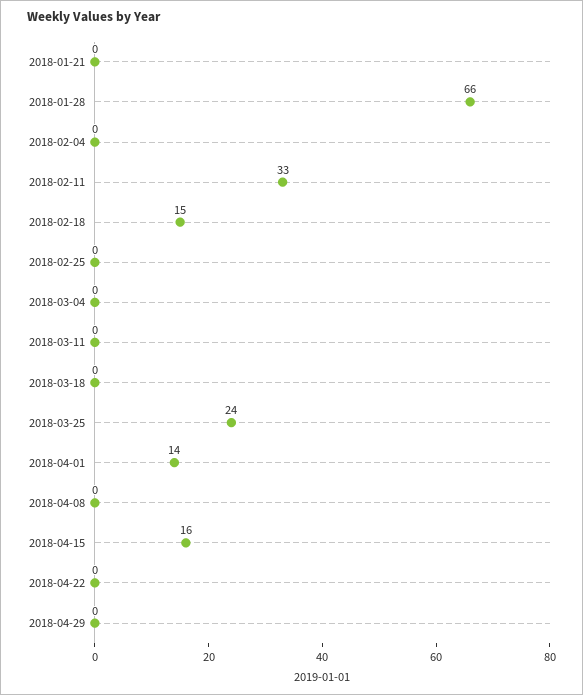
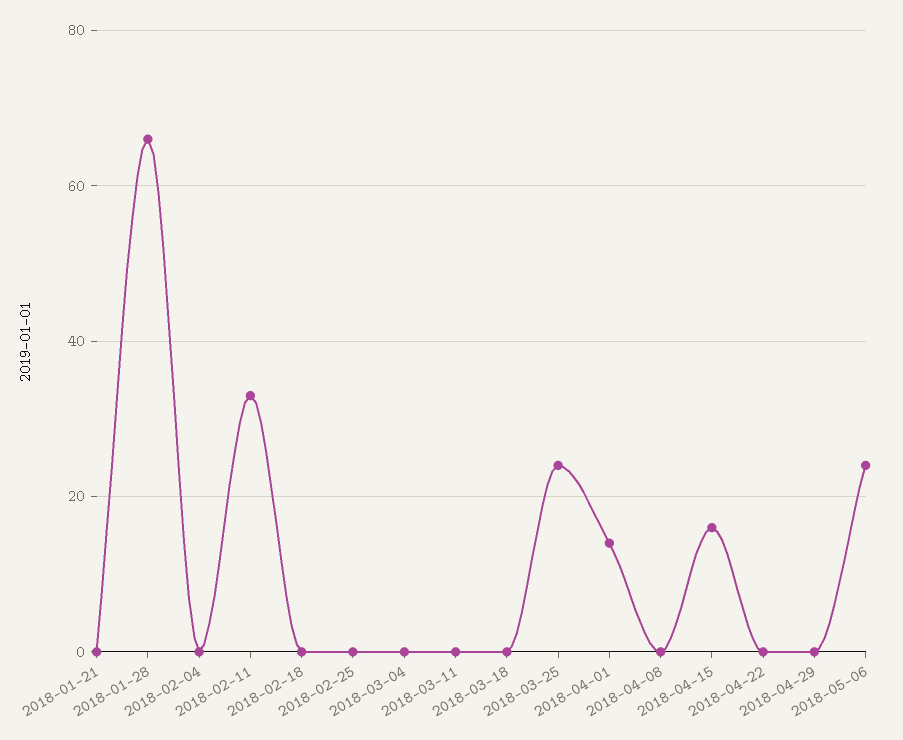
2018-02-18: 15 -> 0
2018-05-06: none -> 25

